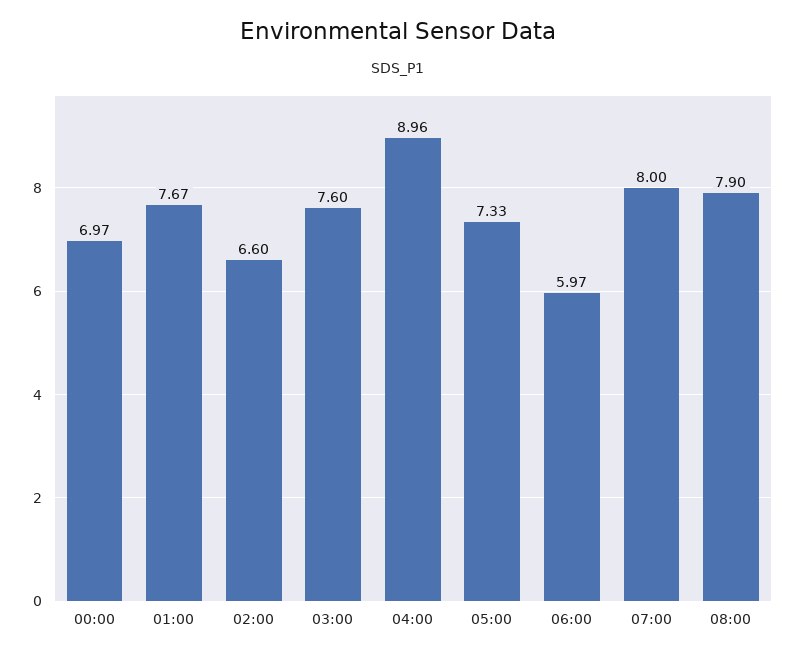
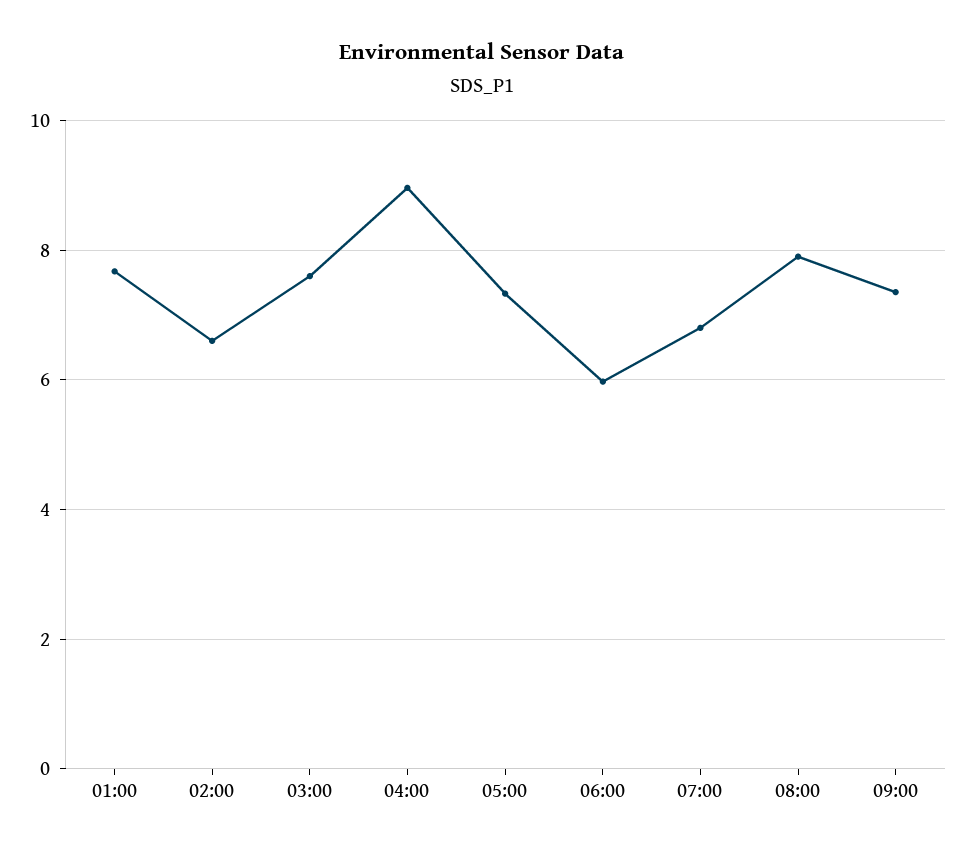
00:00: 6.97 -> none
07:00: 8 -> 6.8
09:00: none -> 7.4

